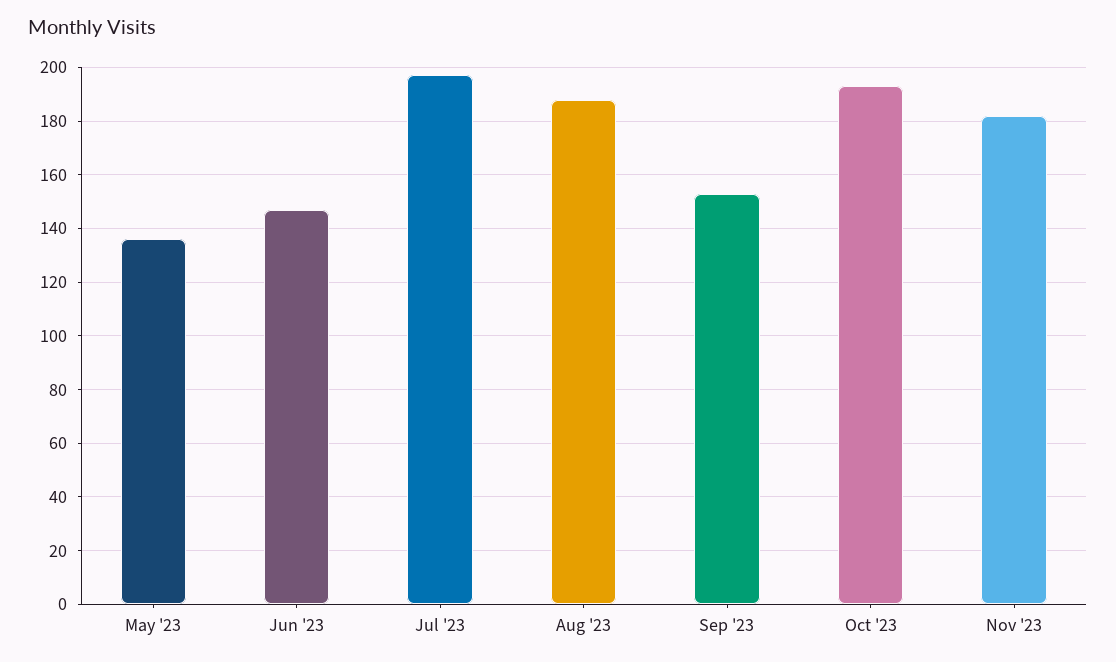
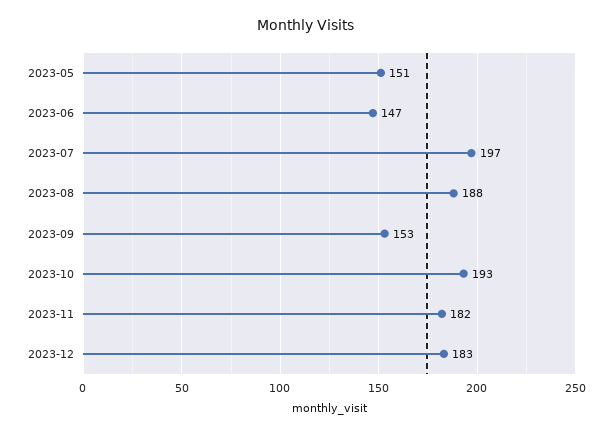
May '23: 135 -> 151
2023-12: none -> 183

